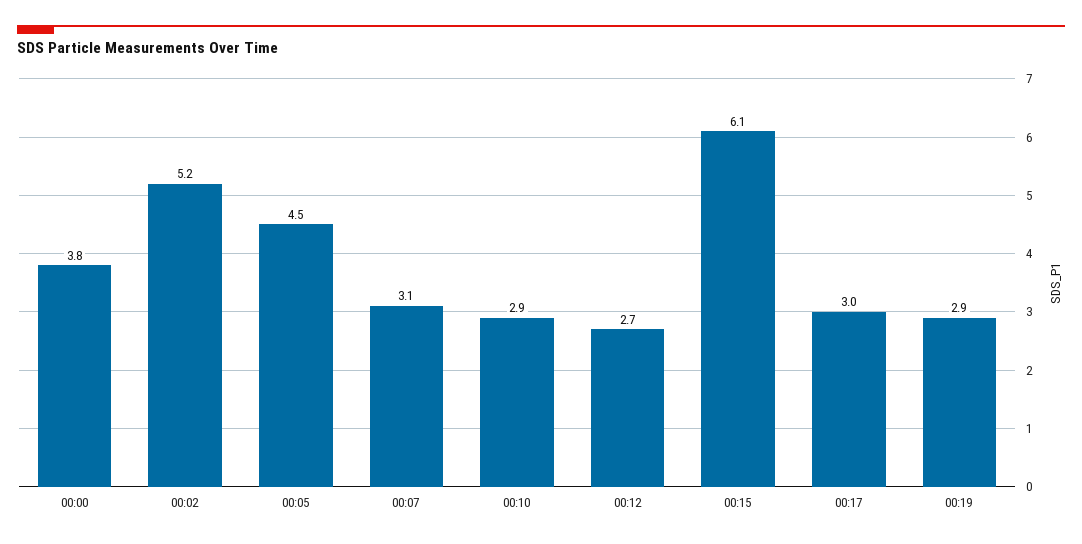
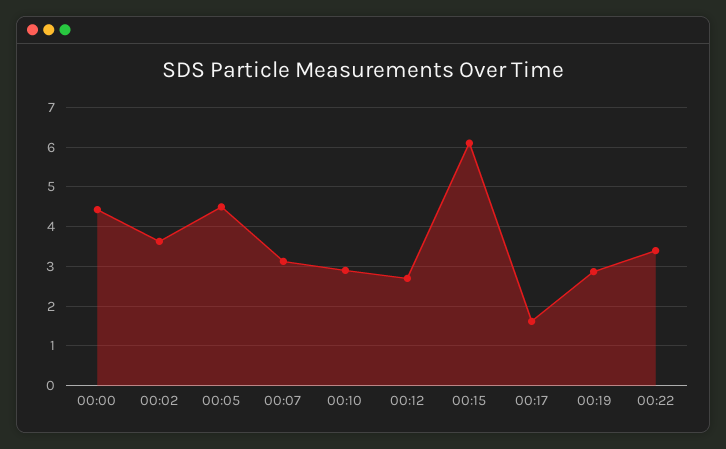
00:00: 3.8 -> 4.4
00:02: 5.2 -> 3.6
00:17: 3 -> 1.6
00:22: none -> 3.4

